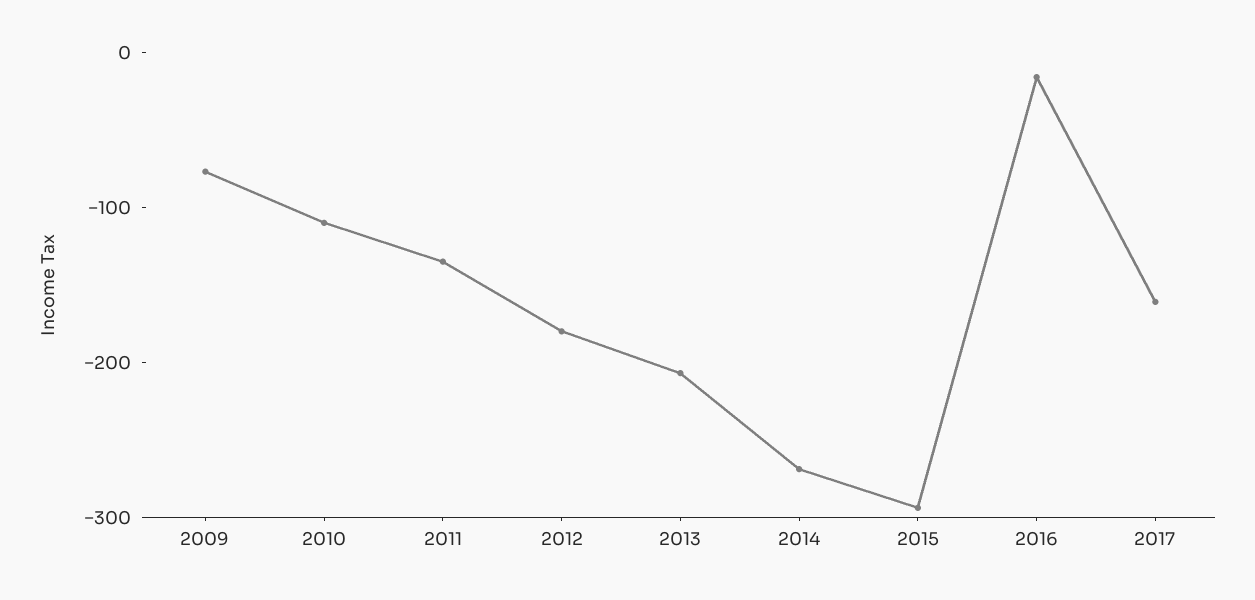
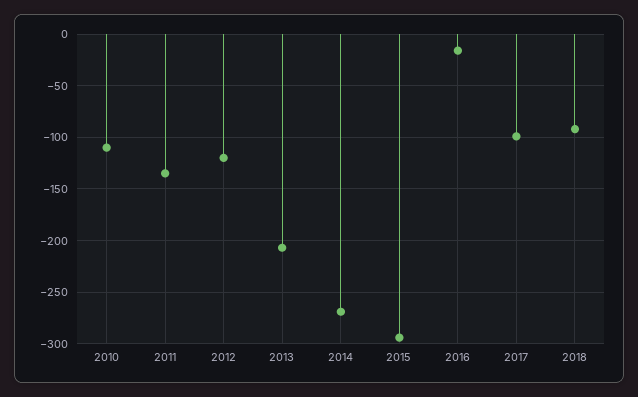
2009: -80 -> none
2012: -180 -> -120
2017: -160 -> -100
2018: none -> -90

